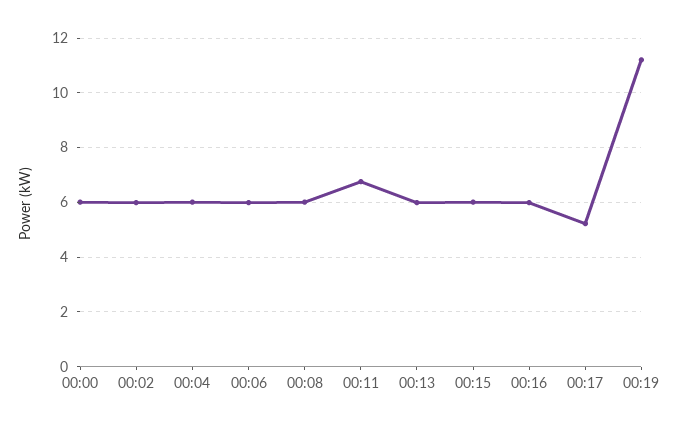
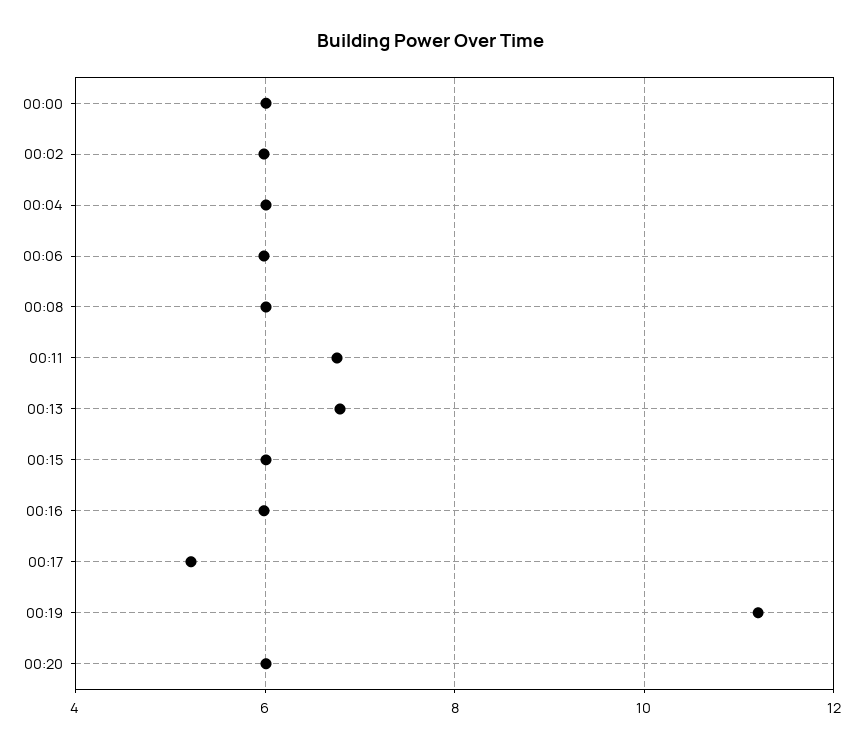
00:13: 6 -> 6.8
00:20: none -> 6

